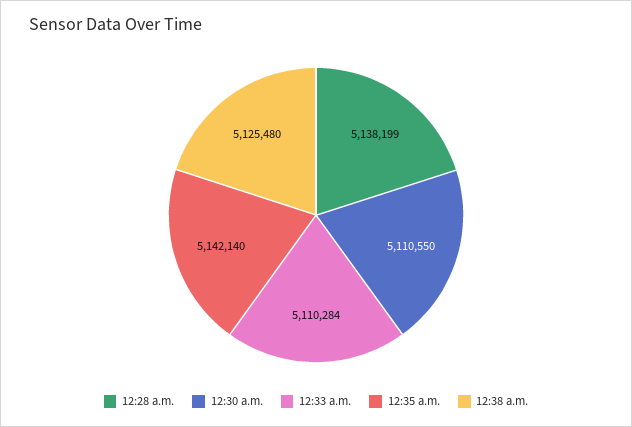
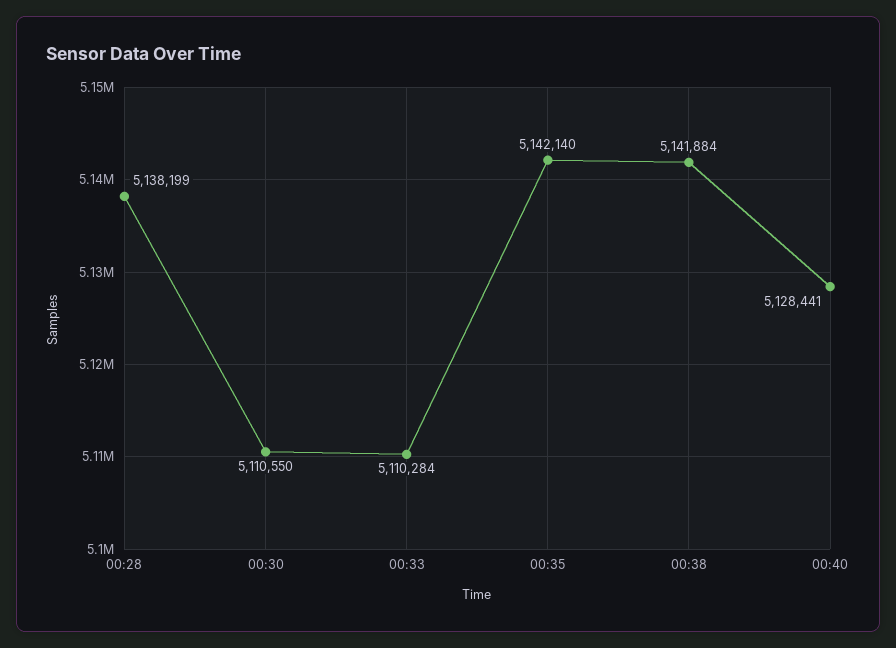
12:38 a.m.: 5125480 -> 5141884
00:40: none -> 5128441

